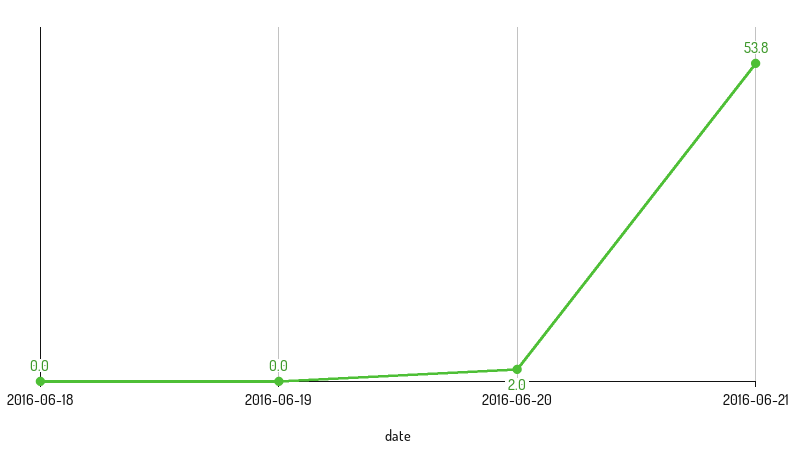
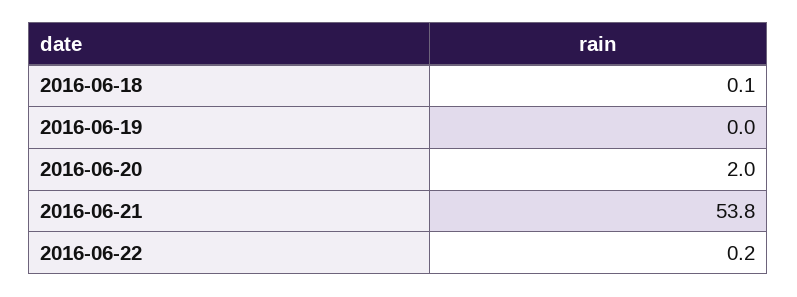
2016-06-18: 0 -> 0.1
2016-06-22: none -> 0.2

